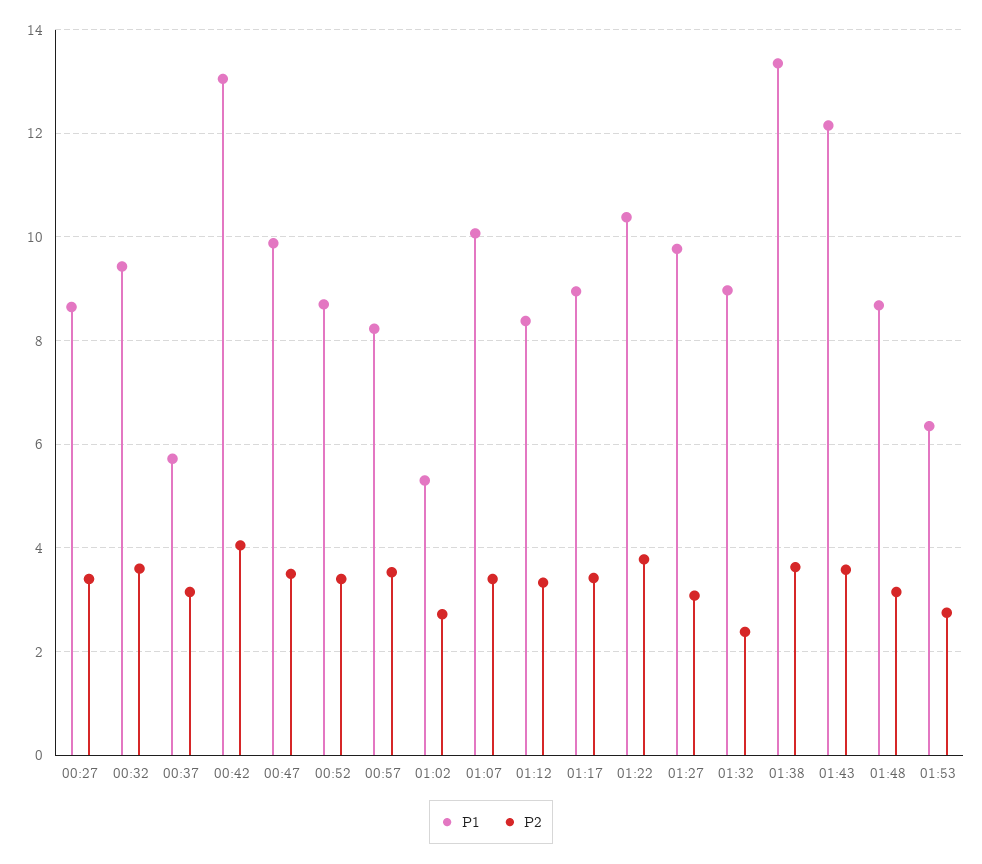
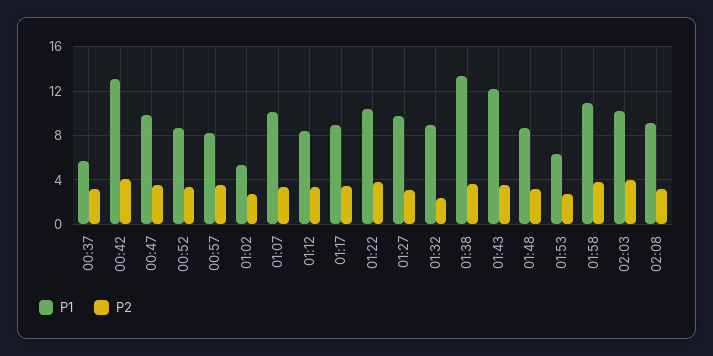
P1, 00:27: 8.6 -> none
P2, 00:27: 3.4 -> none
P1, 00:32: 9.4 -> none
P2, 00:32: 3.6 -> none
P1, 01:58: none -> 11
P2, 01:58: none -> 4
P1, 02:03: none -> 10
P2, 02:03: none -> 4
P1, 02:08: none -> 9
P2, 02:08: none -> 3

